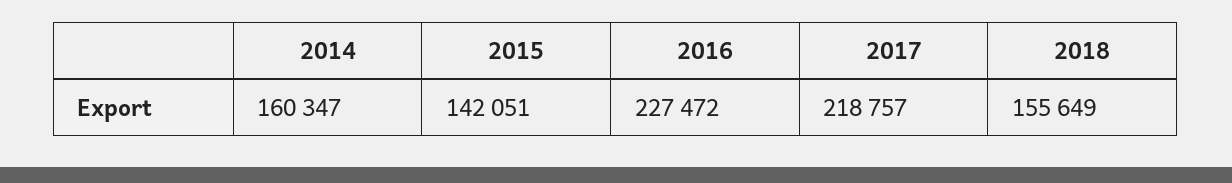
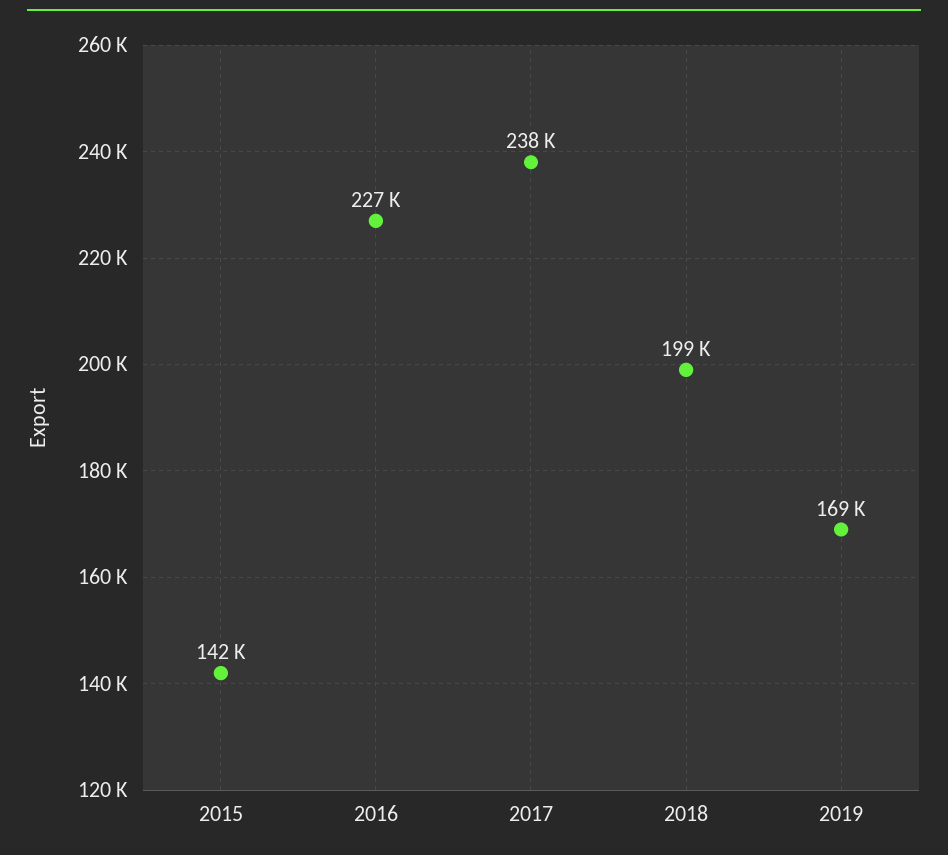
2014: 160347 -> none
2017: 218757 -> 238000
2018: 155649 -> 199000
2019: none -> 169000

